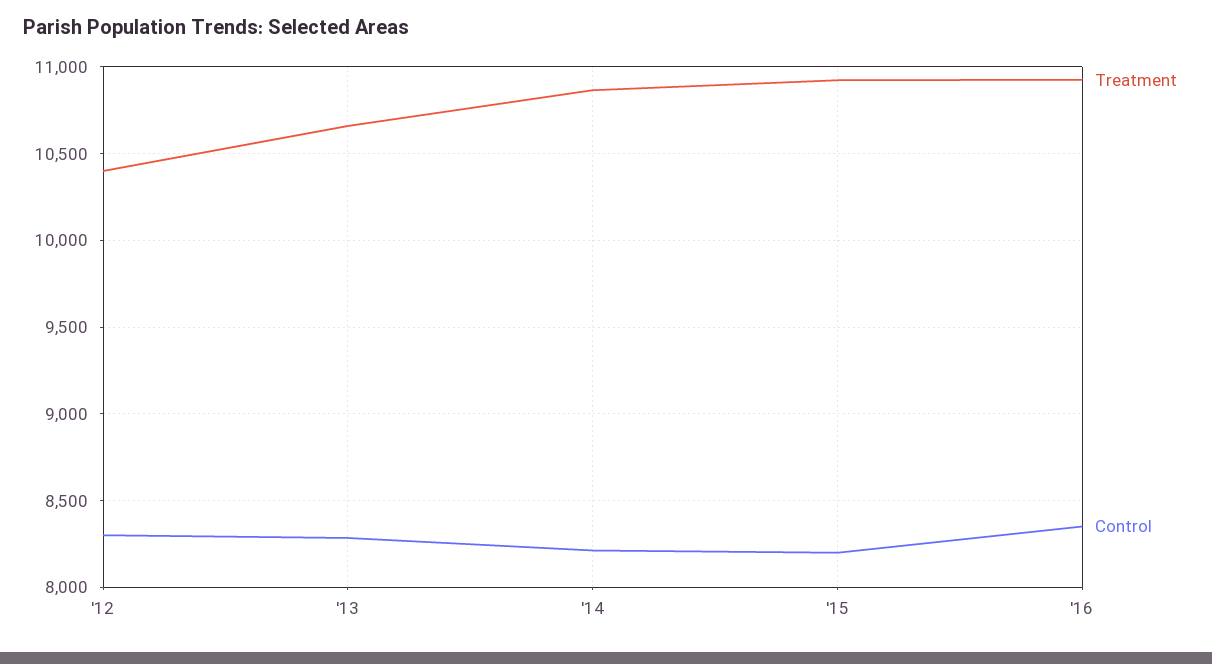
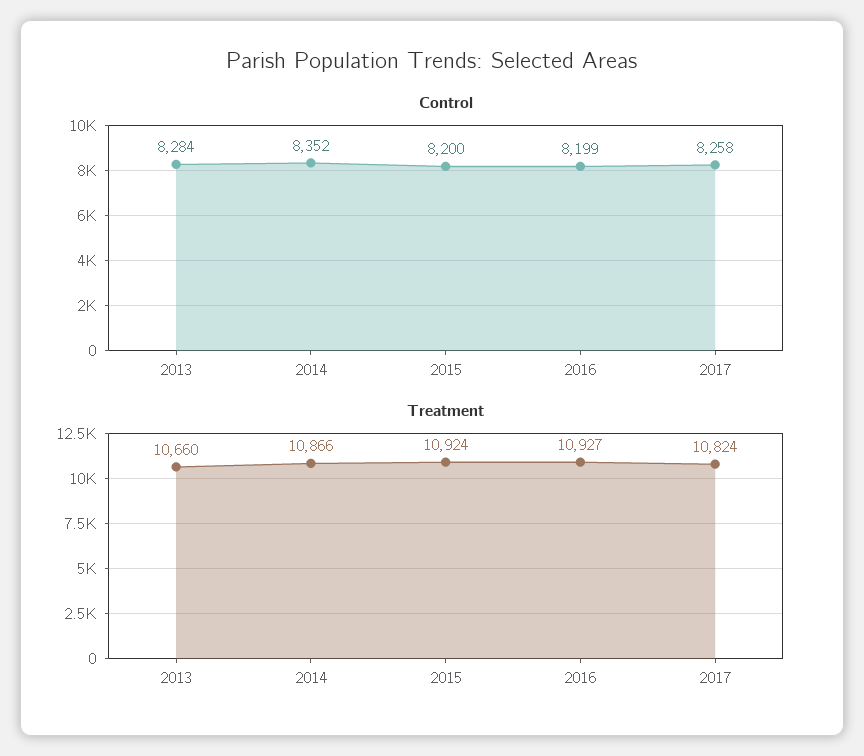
Treatment, '12: 10400 -> none
Control, '12: 8300 -> none
Control, '14: 8200 -> 8352
Control, '16: 8350 -> 8199
Control, 2017: none -> 8258
Treatment, 2017: none -> 10824

